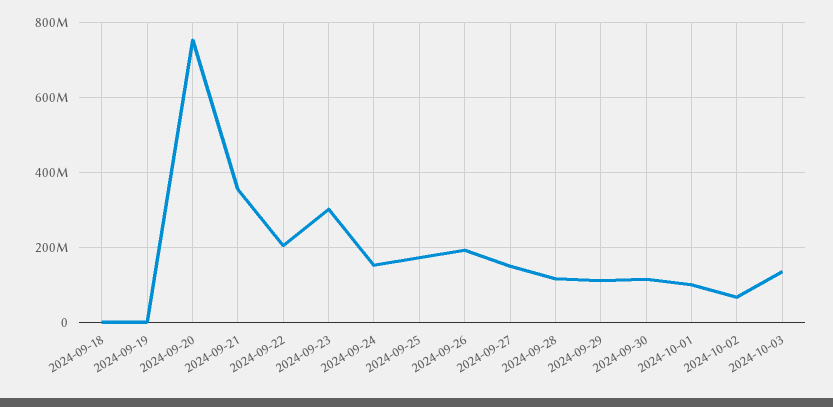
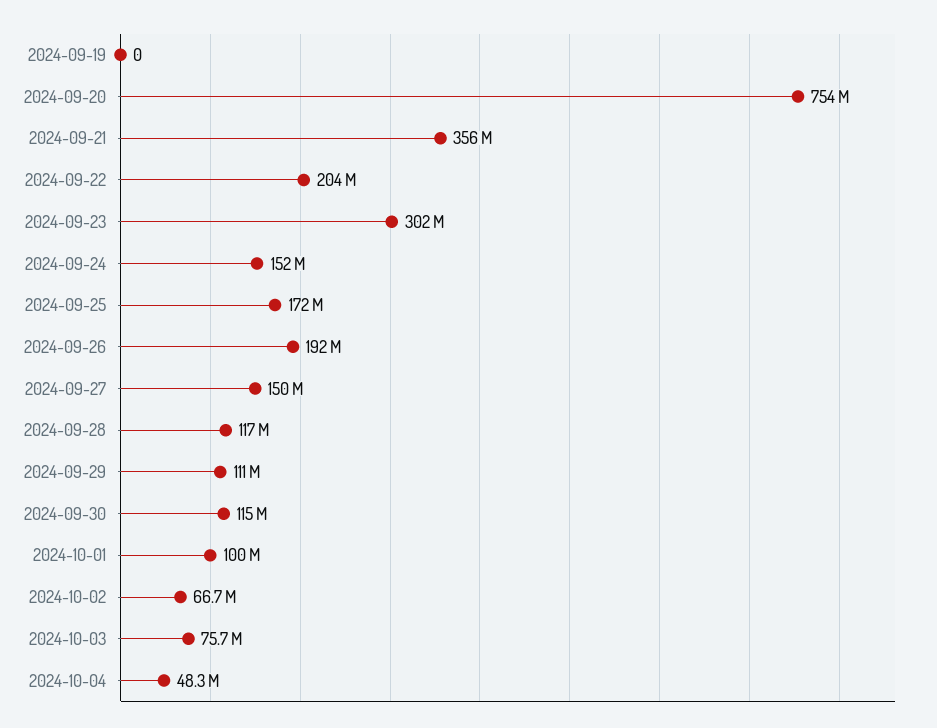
2024-09-18: 0 -> none
2024-10-03: 140000000 -> 75700000
2024-10-04: none -> 48300000

